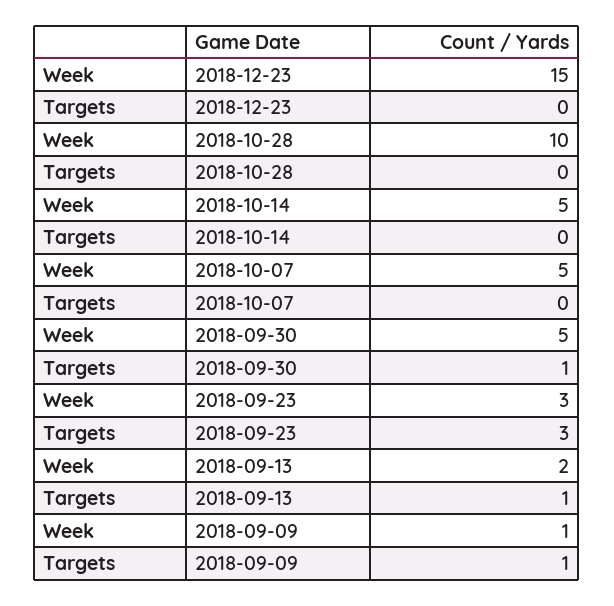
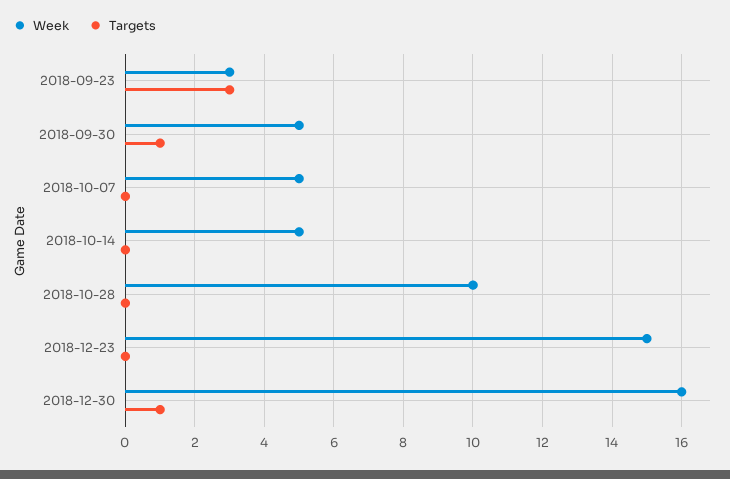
Week, 2018-09-13: 2 -> none
Targets, 2018-09-13: 1 -> none
Week, 2018-09-09: 1 -> none
Targets, 2018-09-09: 1 -> none
Week, 2018-12-30: none -> 16
Targets, 2018-12-30: none -> 1

